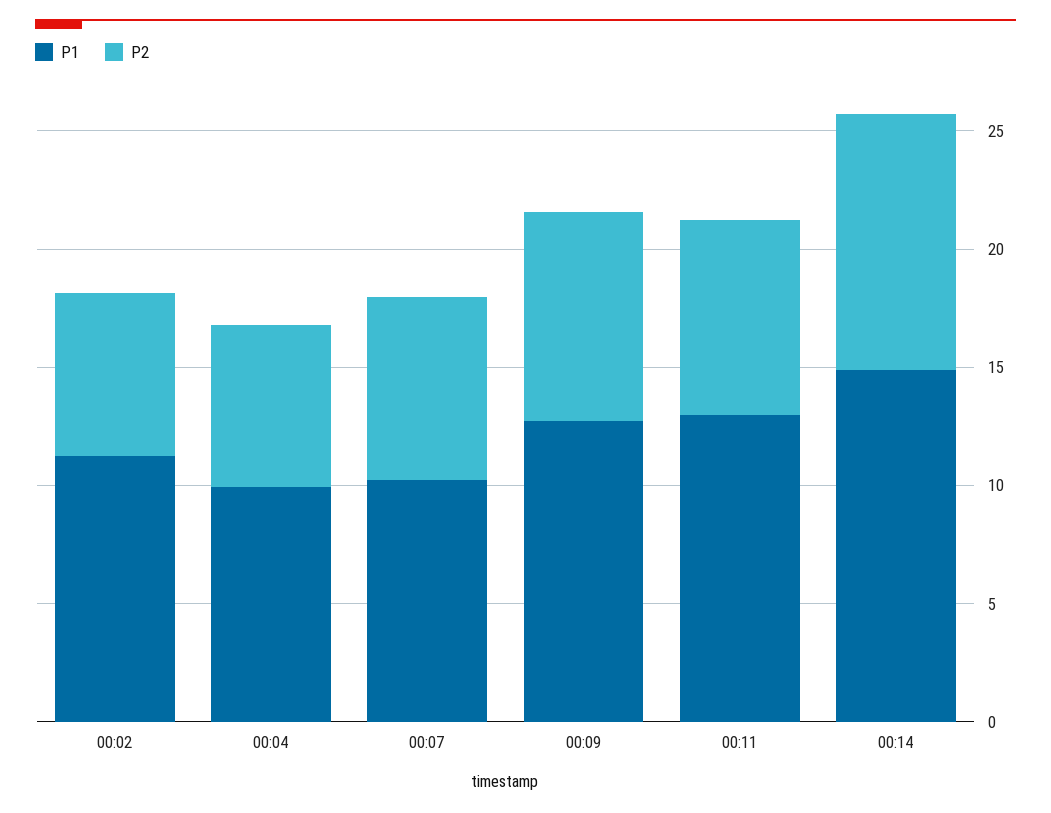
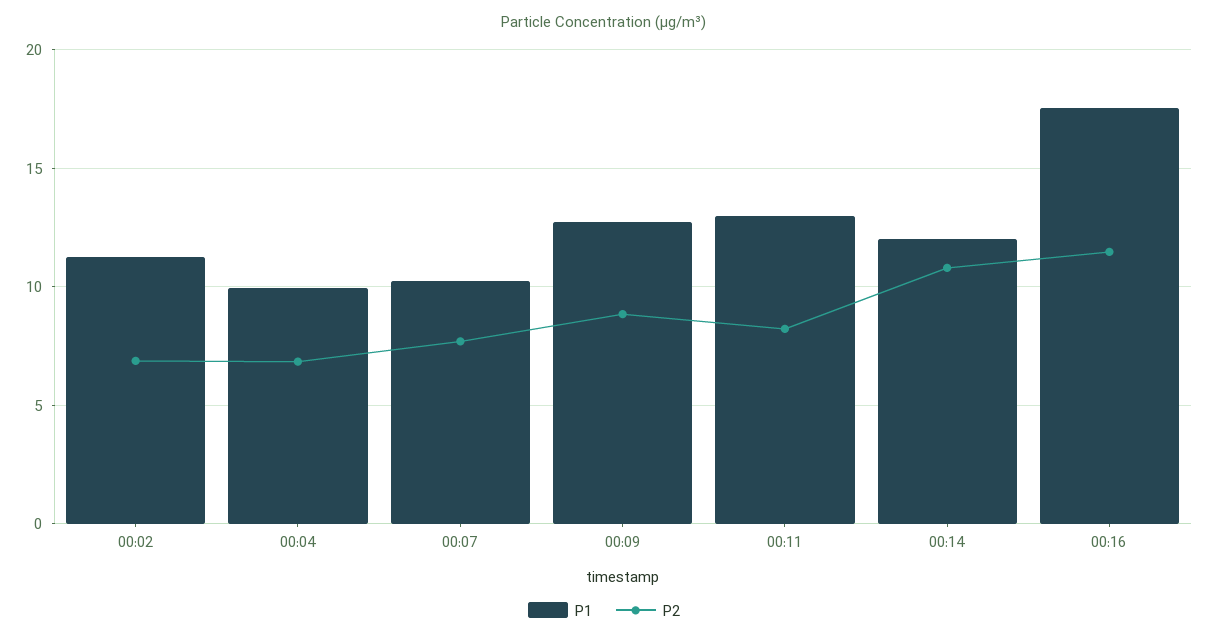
P1, 00:14: 15 -> 12
P1, 00:16: none -> 17.5
P2, 00:16: none -> 11.5

